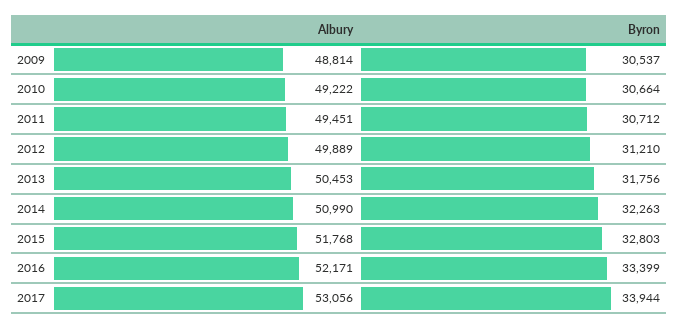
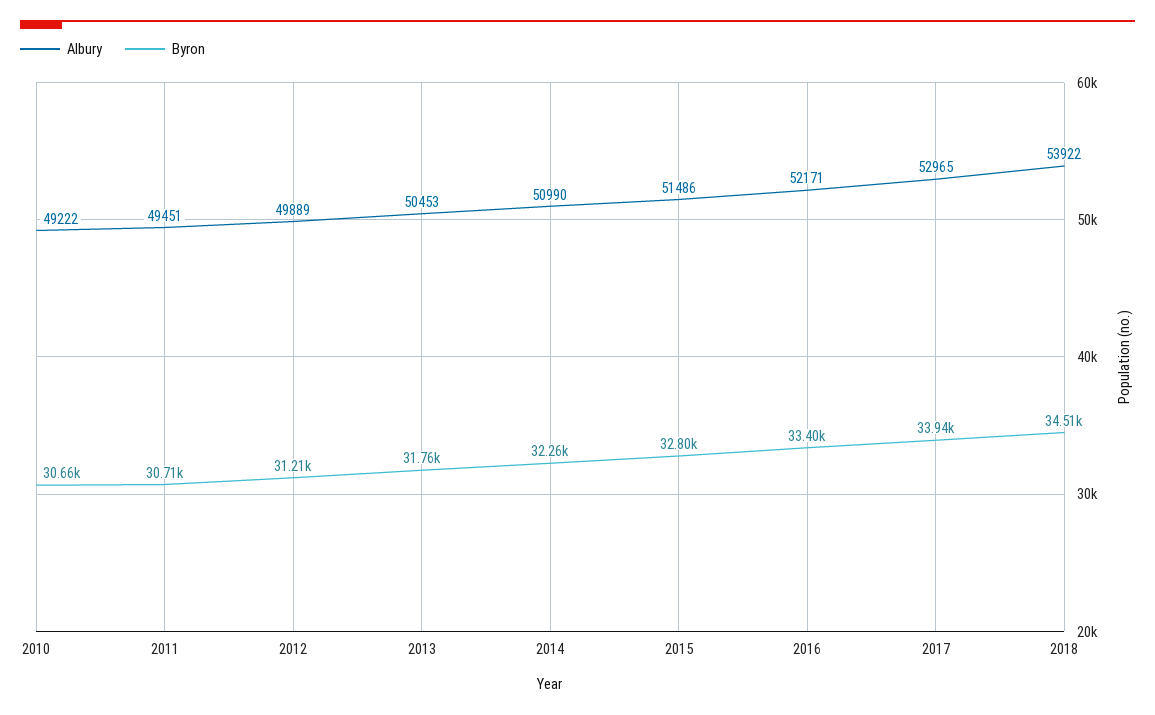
Albury, 2009: 48814 -> none
Byron, 2009: 30537 -> none
Albury, 2015: 51768 -> 51486
Albury, 2017: 53056 -> 52965
Albury, 2018: none -> 53922
Byron, 2018: none -> 34510

